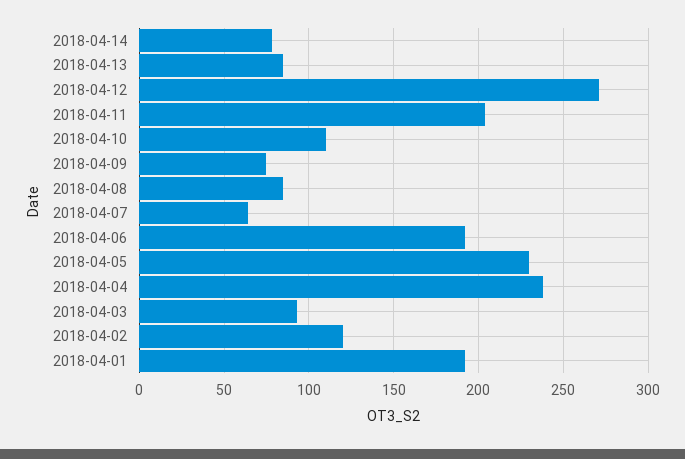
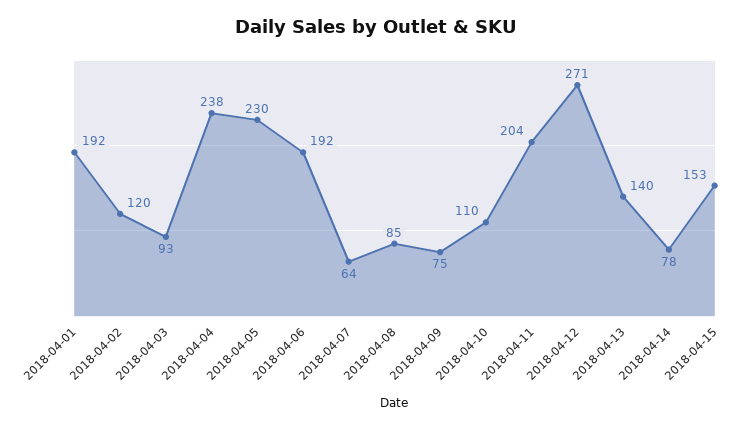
2018-04-13: 85 -> 140
2018-04-15: none -> 153

